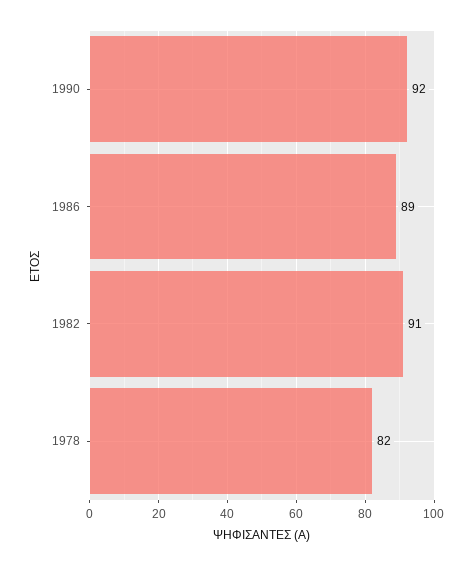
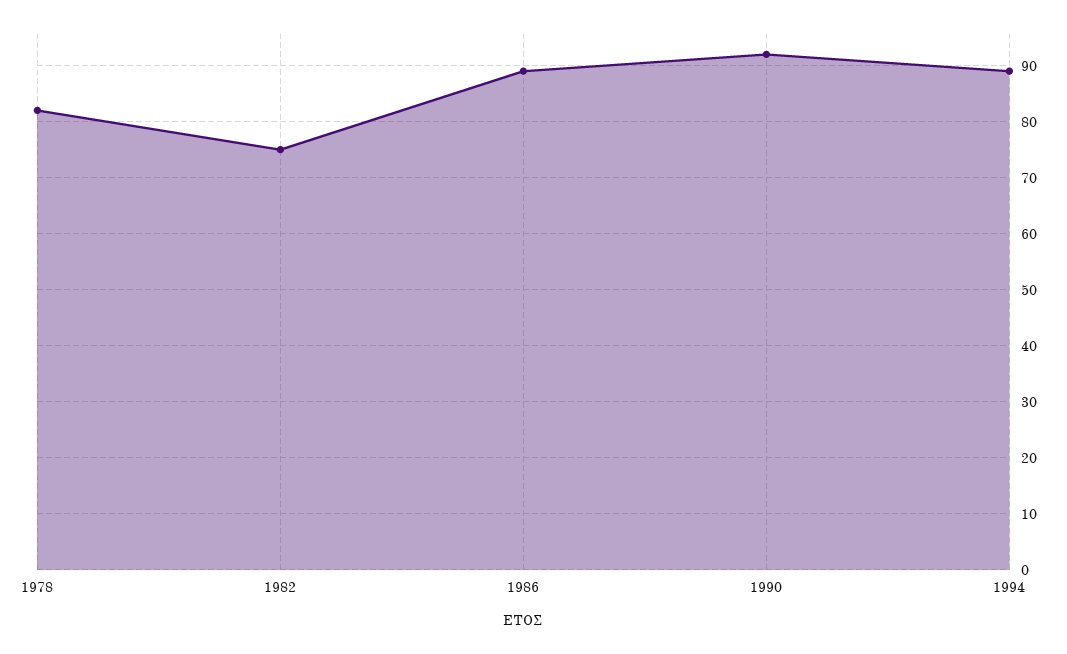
1982: 91 -> 75
1994: none -> 90

